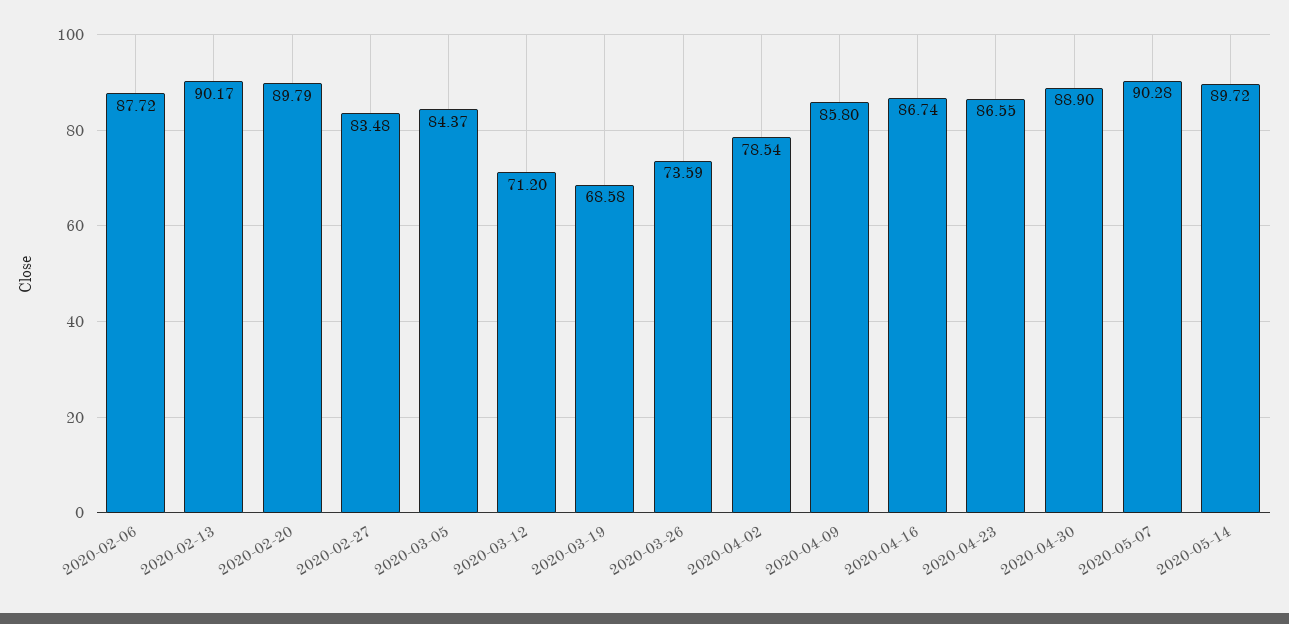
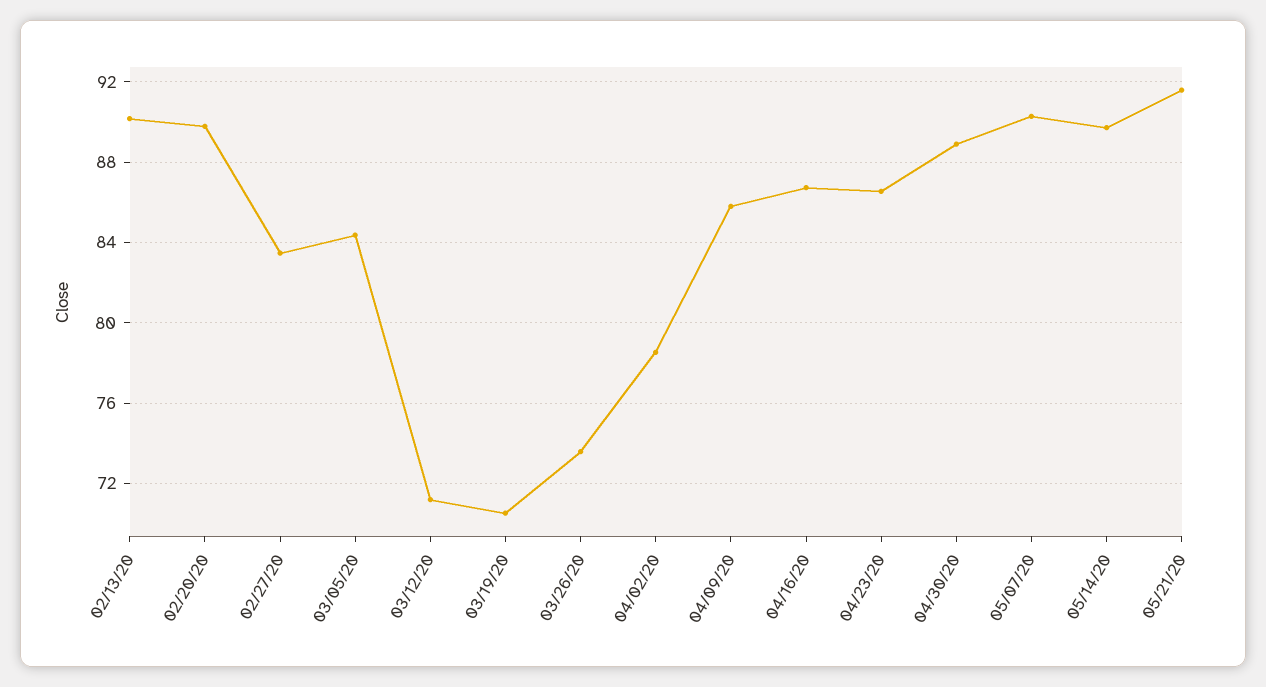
2020-02-06: 87.72 -> none
2020-03-19: 68.58 -> 70.5
05/21/20: none -> 91.5

